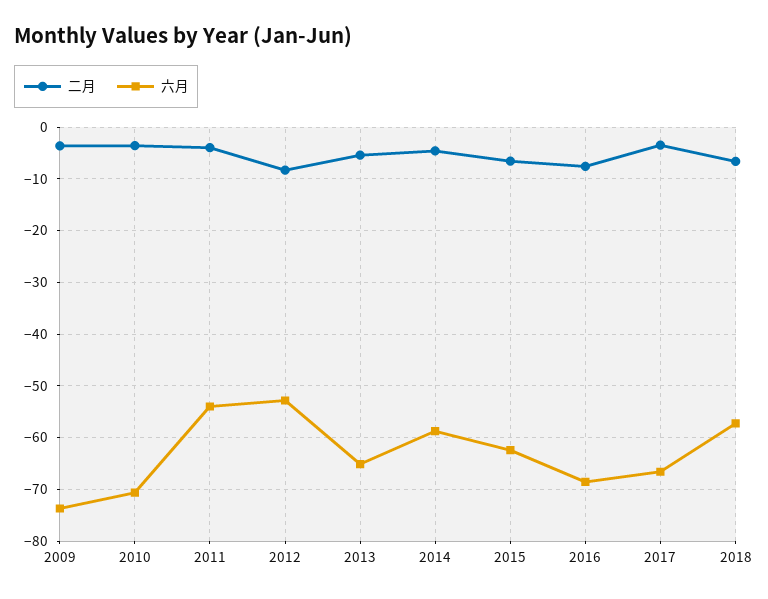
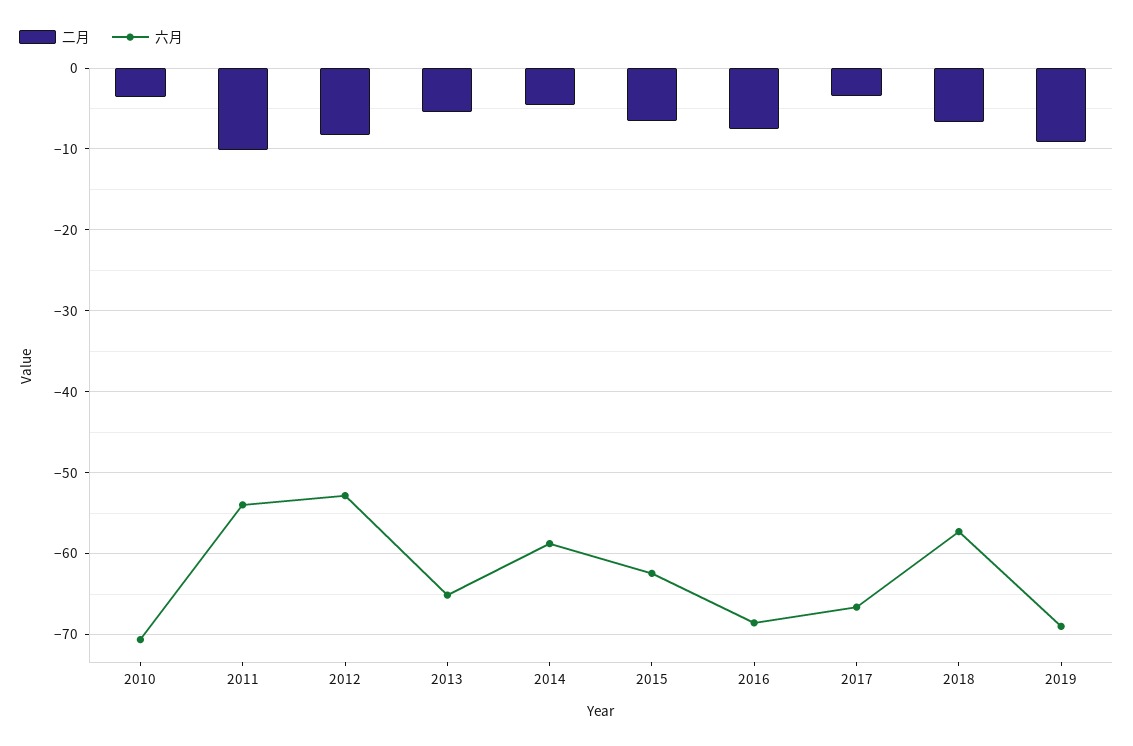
二月, 2009: -4 -> none
六月, 2009: -74 -> none
二月, 2011: -4 -> -10
二月, 2019: none -> -9
六月, 2019: none -> -69

